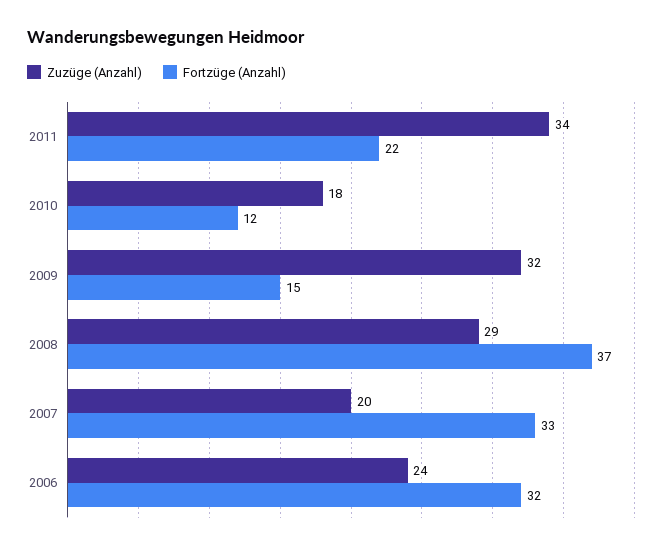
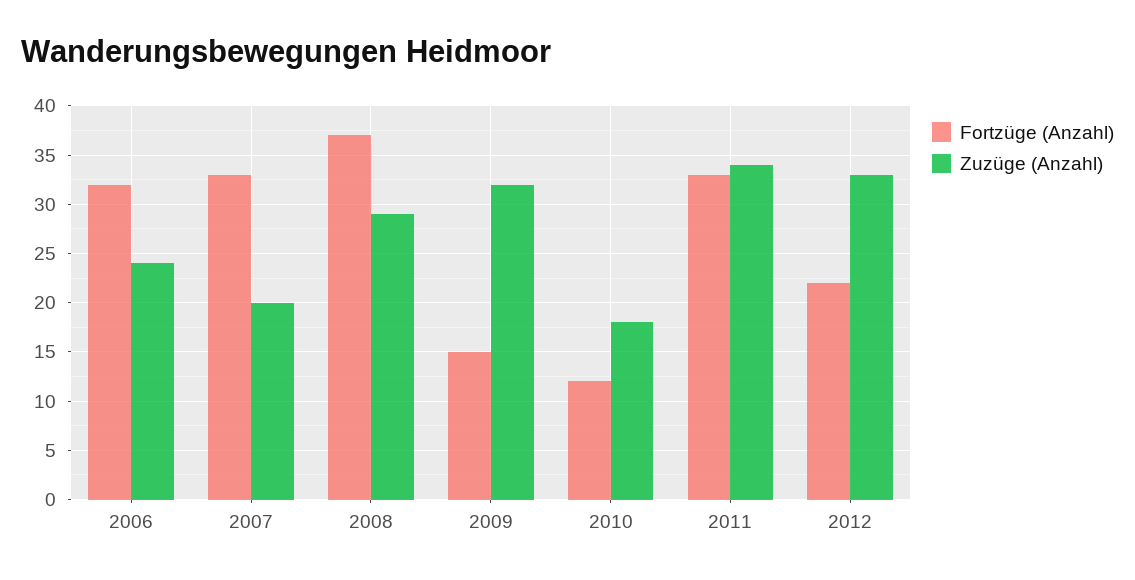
Fortzüge (Anzahl), 2011: 22 -> 33
Fortzüge (Anzahl), 2012: none -> 22
Zuzüge (Anzahl), 2012: none -> 33

